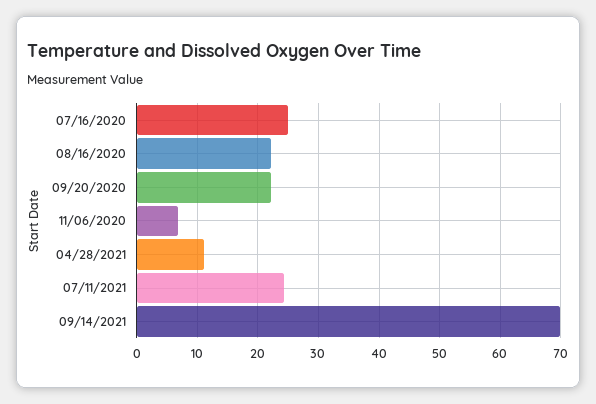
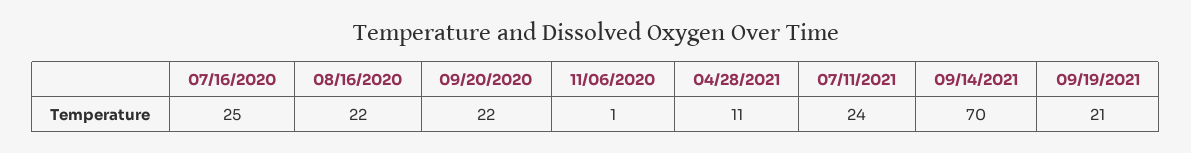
11/06/2020: 7 -> 1
09/19/2021: none -> 21

